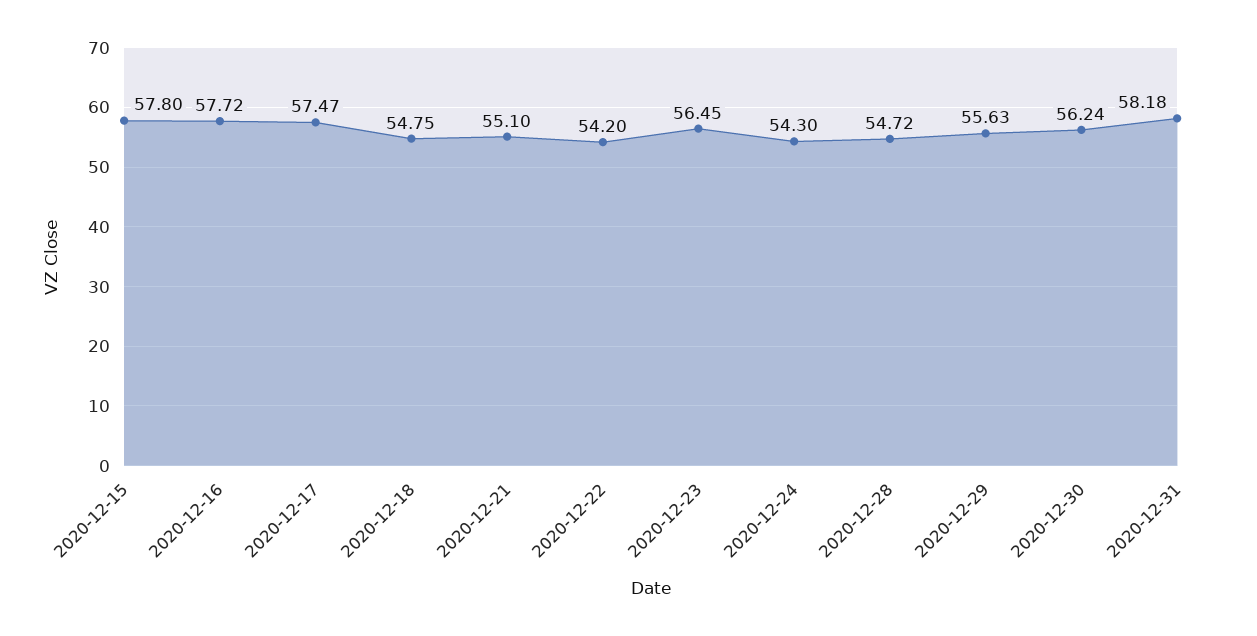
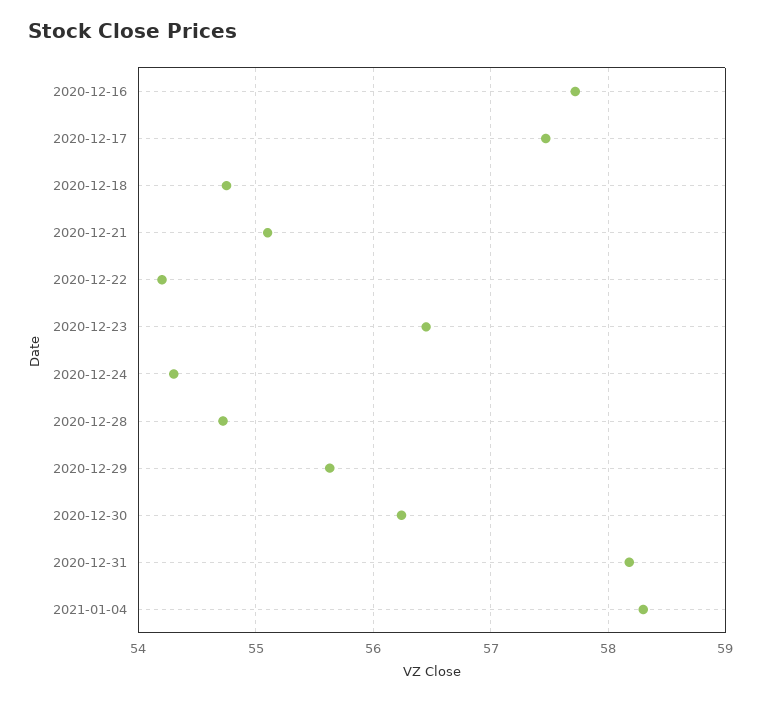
2020-12-15: 57.8 -> none
2021-01-04: none -> 58.3

